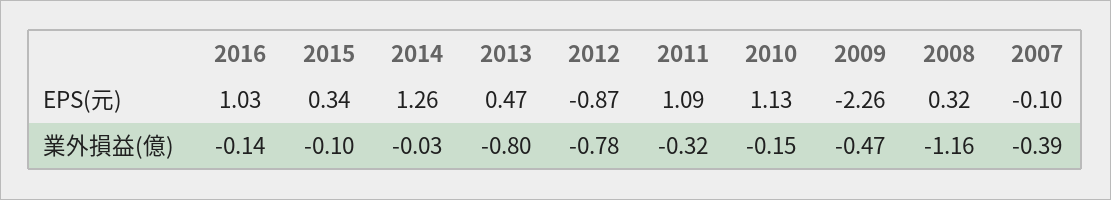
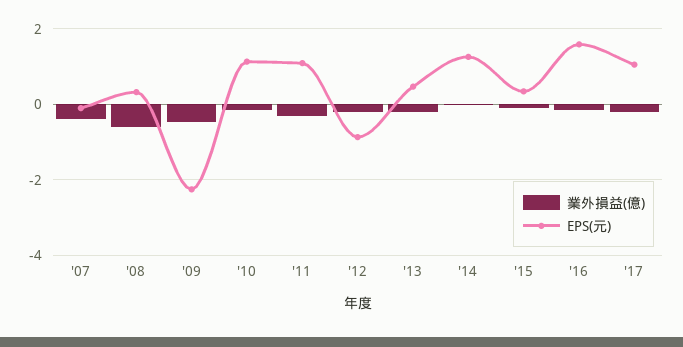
EPS(元), 2016: 1.03 -> 1.6
業外損益(億), 2013: -0.8 -> -0.2
業外損益(億), 2012: -0.78 -> -0.2
業外損益(億), 2008: -1.16 -> -0.6
業外損益(億), '17: none -> -0.2
EPS(元), '17: none -> 1

